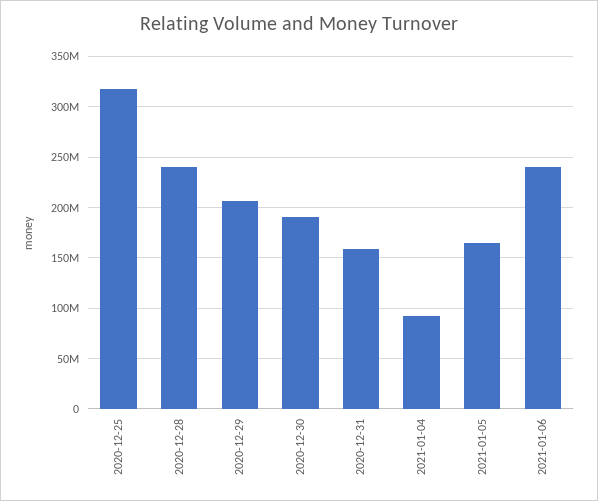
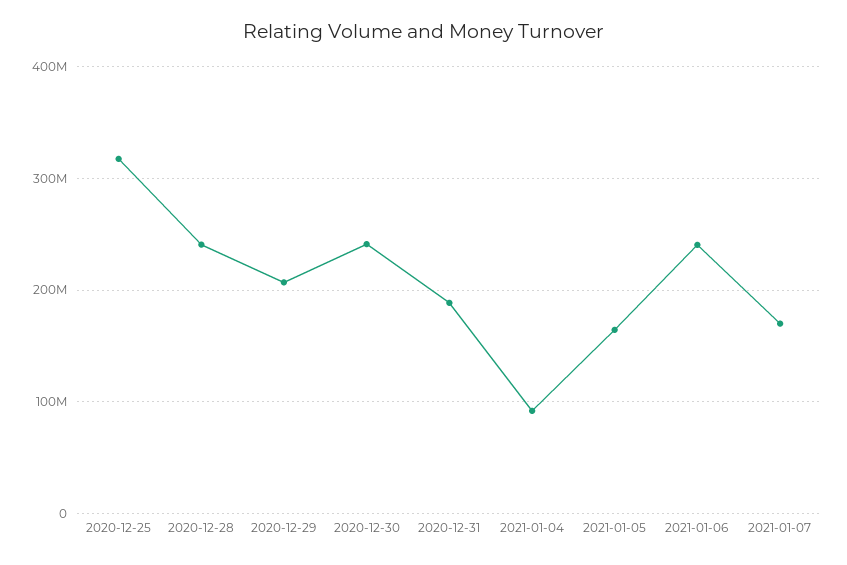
2020-12-30: 190000000 -> 240000000
2020-12-31: 160000000 -> 190000000
2021-01-07: none -> 170000000

